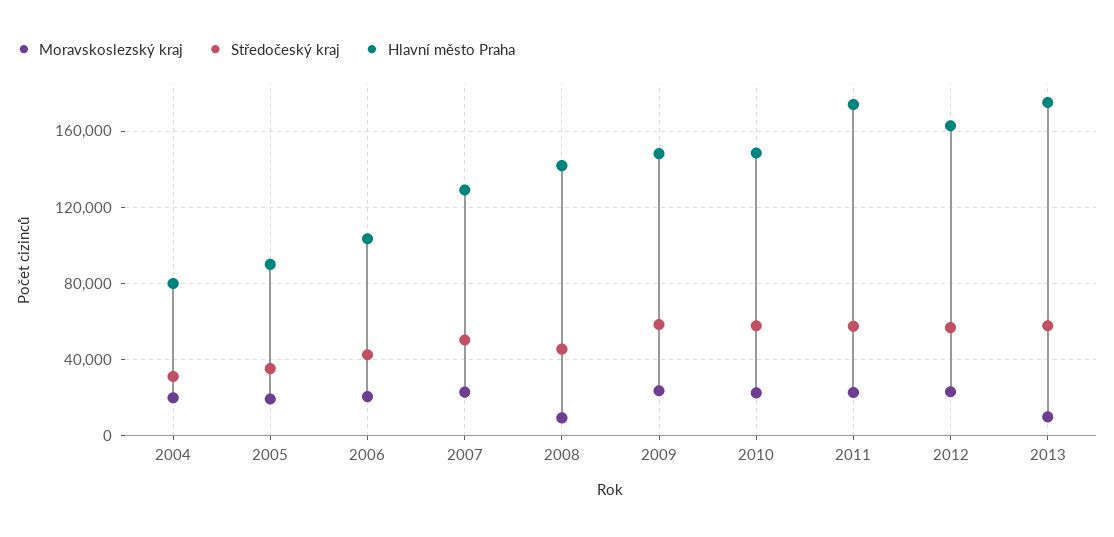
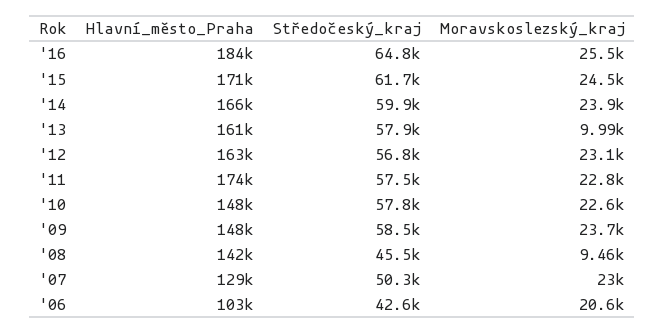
Moravskoslezský kraj, 2004: 20000 -> none
Středočeský kraj, 2004: 30000 -> none
Hlavní město Praha, 2004: 80000 -> none
Moravskoslezský kraj, 2005: 20000 -> none
Středočeský kraj, 2005: 35000 -> none
Hlavní město Praha, 2005: 90000 -> none
Hlavní město Praha, 2013: 175000 -> 161000
Hlavní město Praha, '16: none -> 184000
Středočeský kraj, '16: none -> 64800
Moravskoslezský kraj, '16: none -> 25500
Hlavní město Praha, '15: none -> 171000
Středočeský kraj, '15: none -> 61700
Moravskoslezský kraj, '15: none -> 24500
Hlavní město Praha, '14: none -> 166000
Středočeský kraj, '14: none -> 59900
Moravskoslezský kraj, '14: none -> 23900

